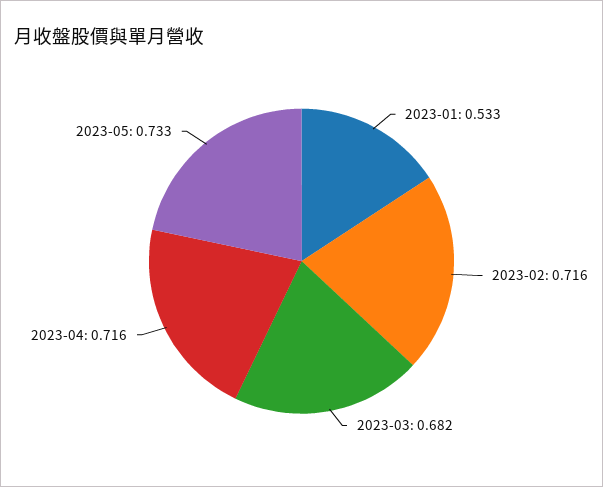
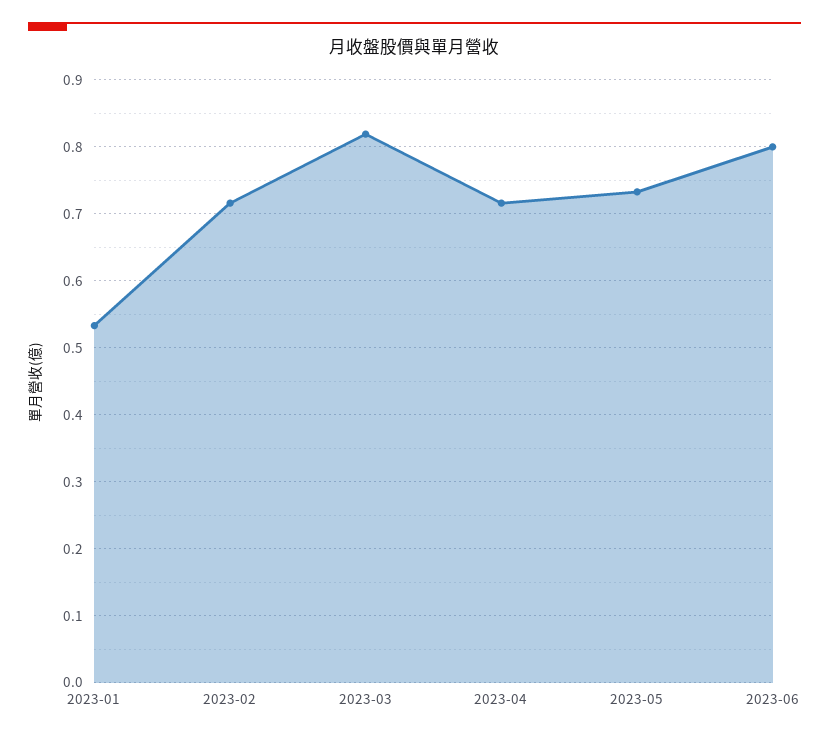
2023-03: 0.682 -> 0.82
2023-06: none -> 0.8

